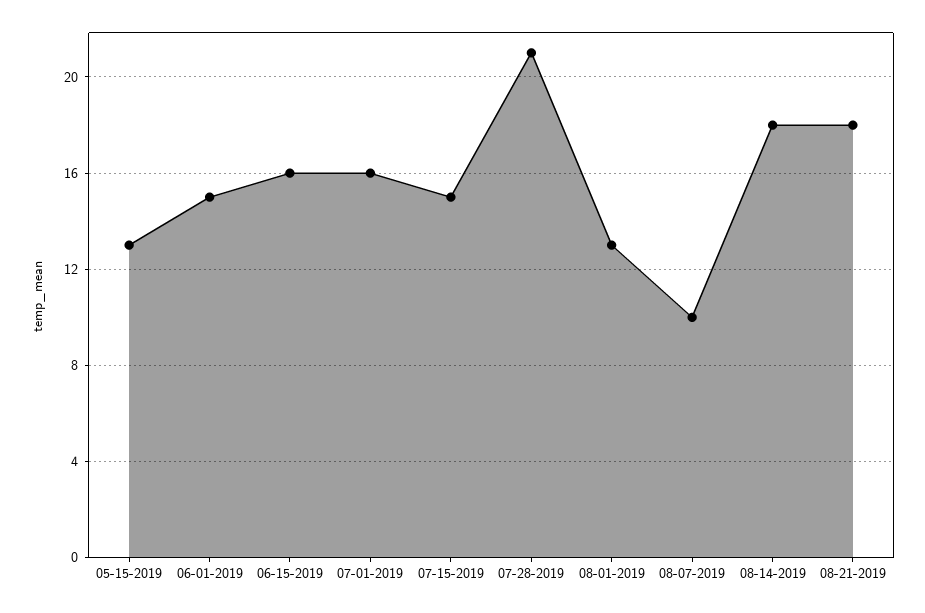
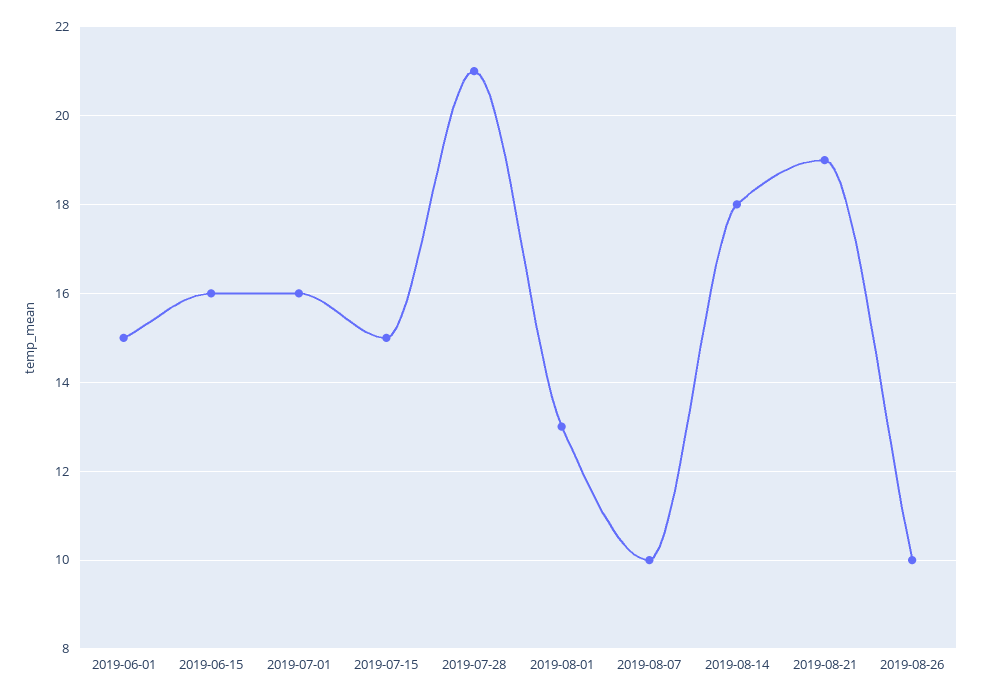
05-15-2019: 13 -> none
08-21-2019: 18 -> 19
2019-08-26: none -> 10

